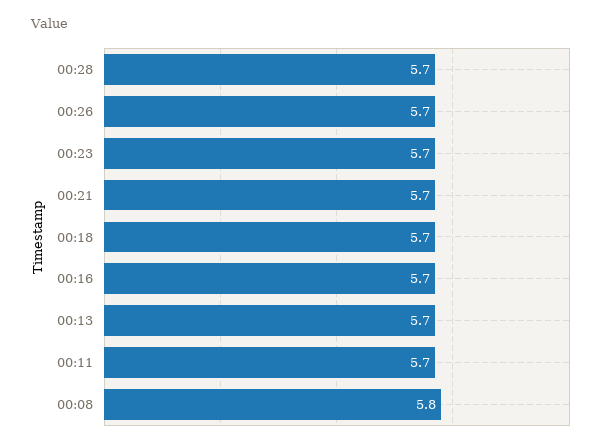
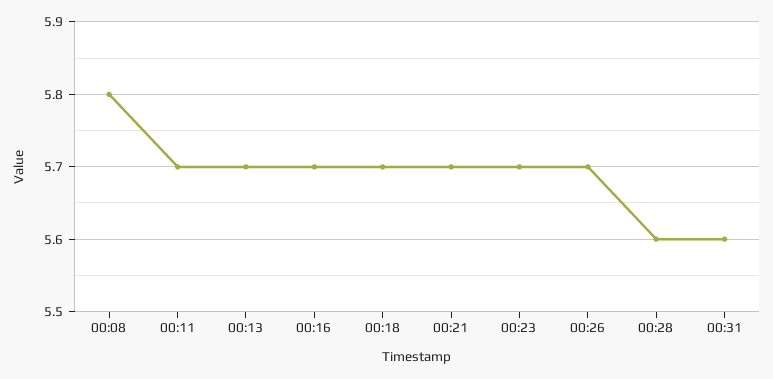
00:28: 5.7 -> 5.6
00:31: none -> 5.6

